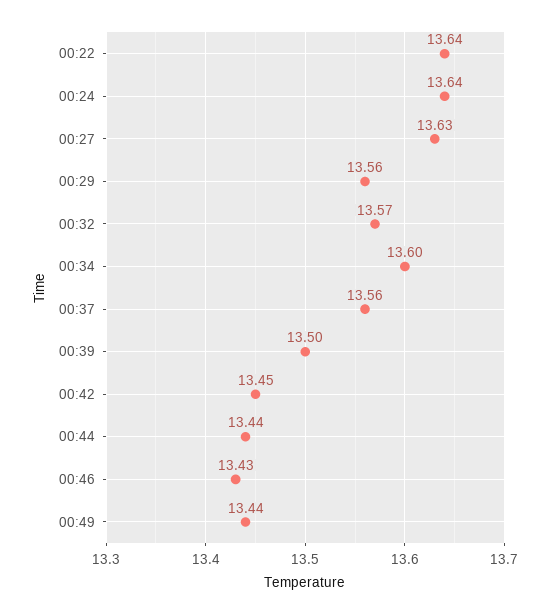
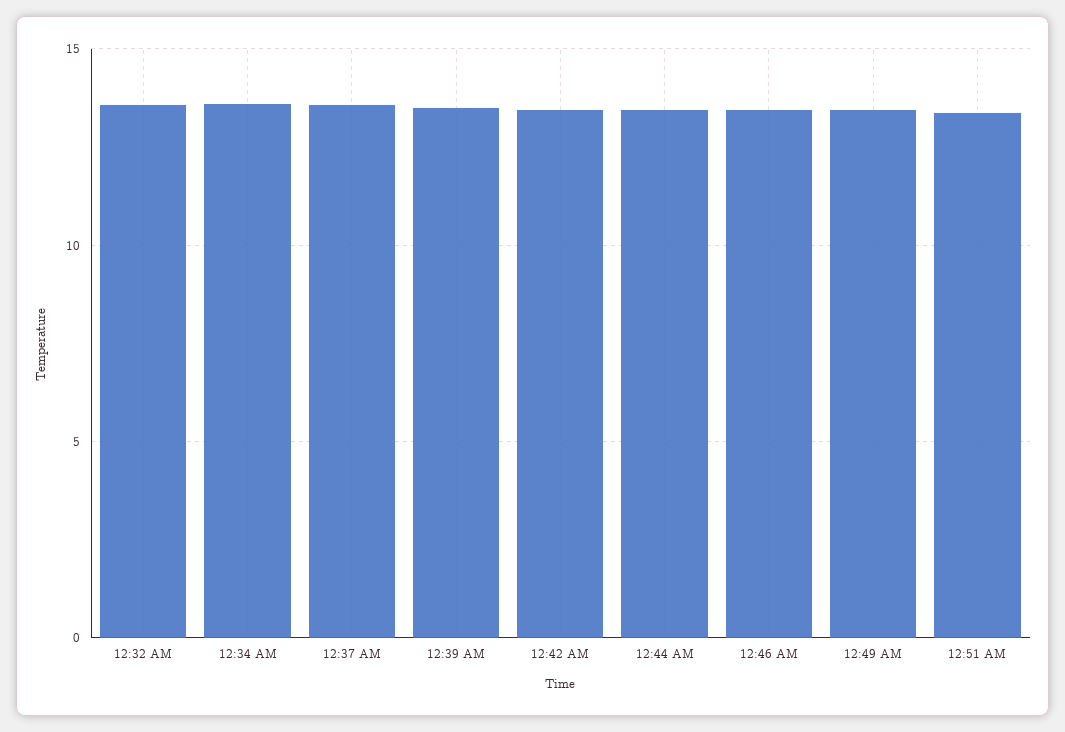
00:22: 13.64 -> none
00:24: 13.64 -> none
00:27: 13.63 -> none
00:29: 13.56 -> none
12:51 AM: none -> 13.5

